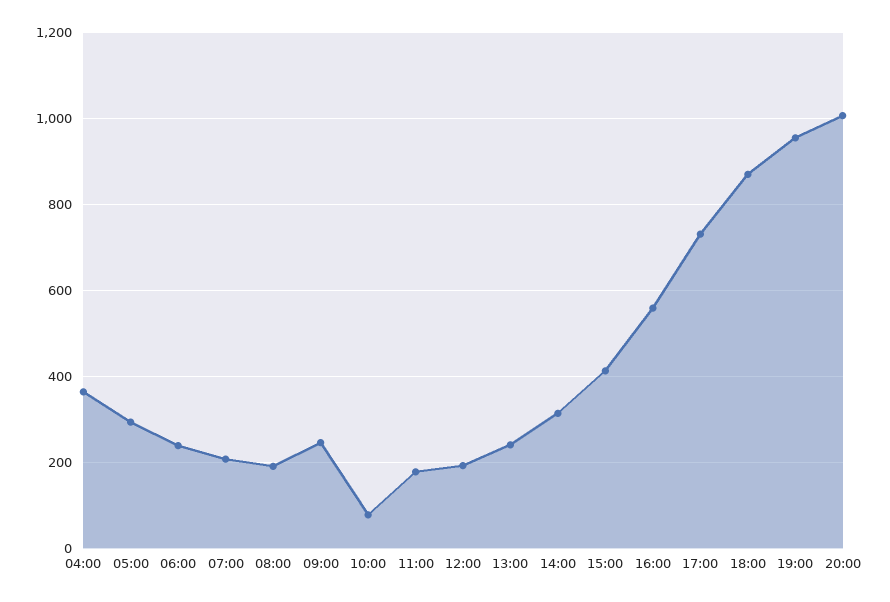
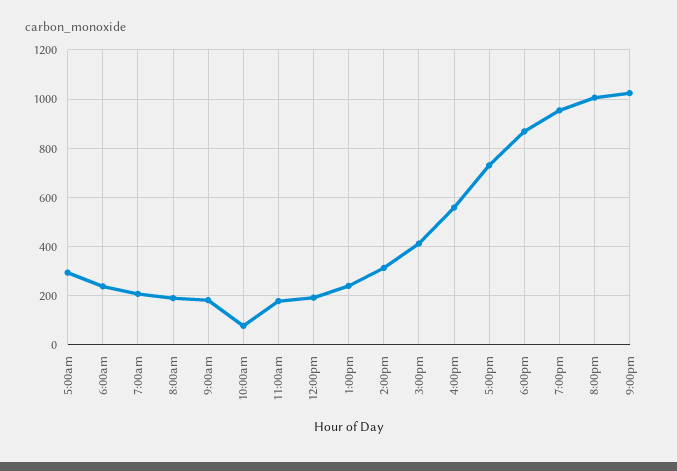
04:00: 360 -> none
09:00: 240 -> 175
9:00pm: none -> 1025

